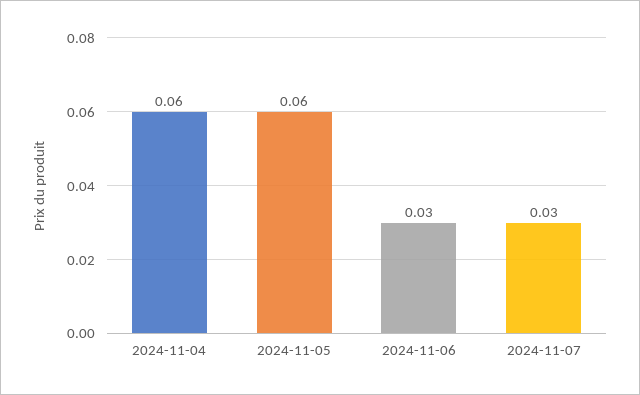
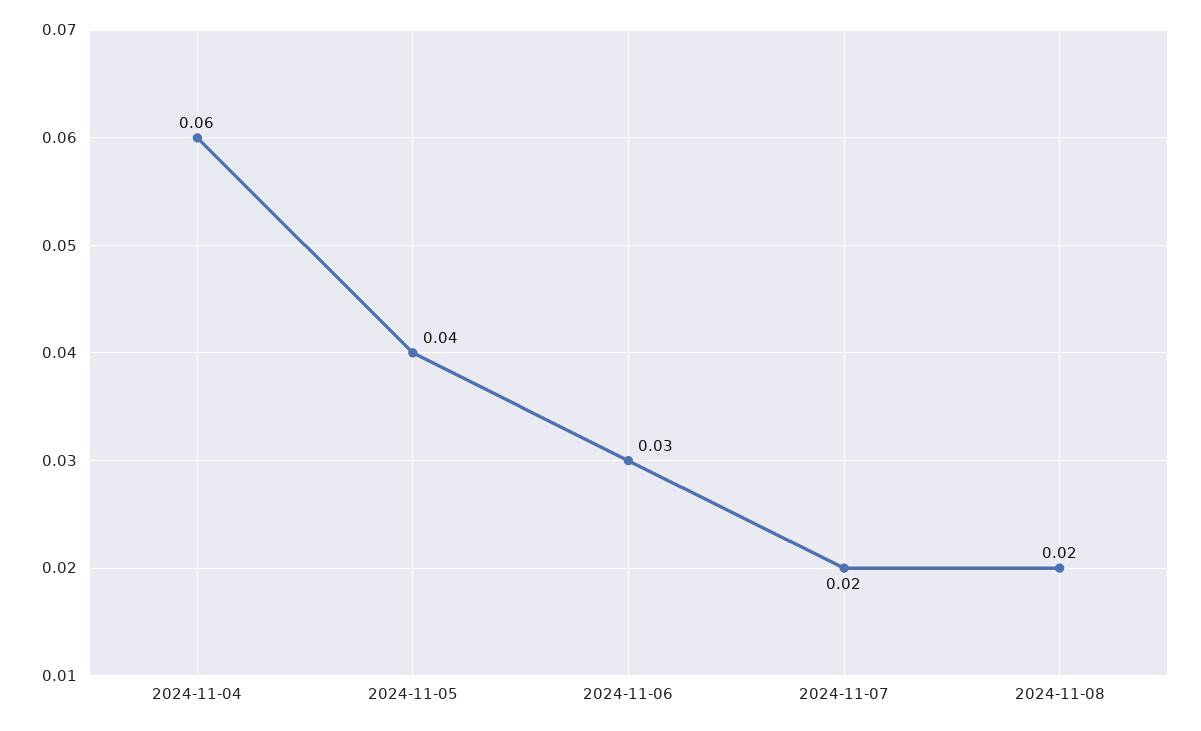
2024-11-05: 0.06 -> 0.04
2024-11-07: 0.03 -> 0.02
2024-11-08: none -> 0.02

